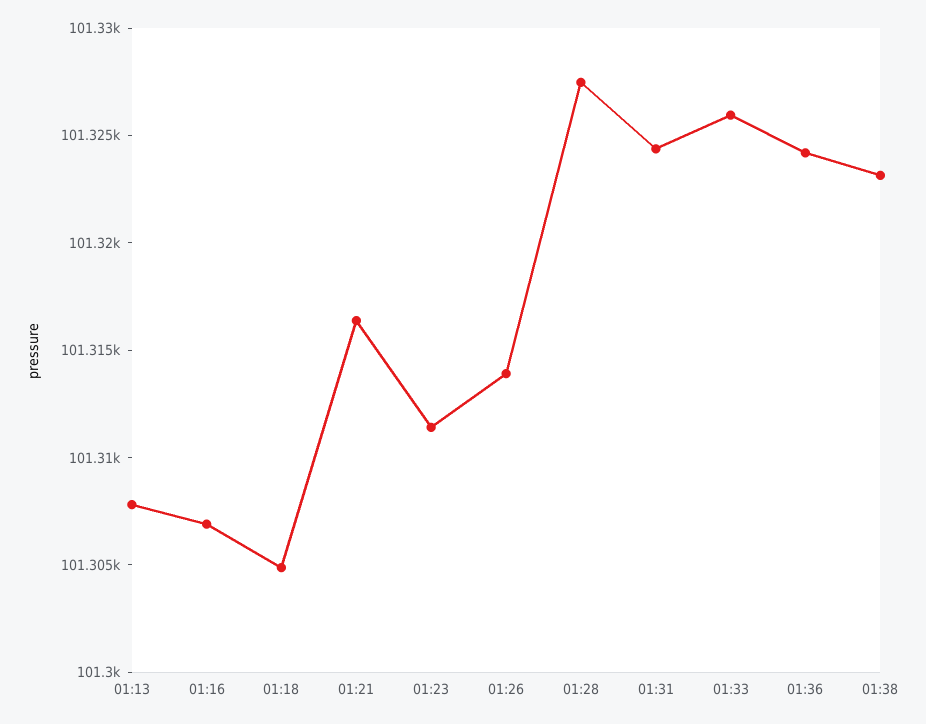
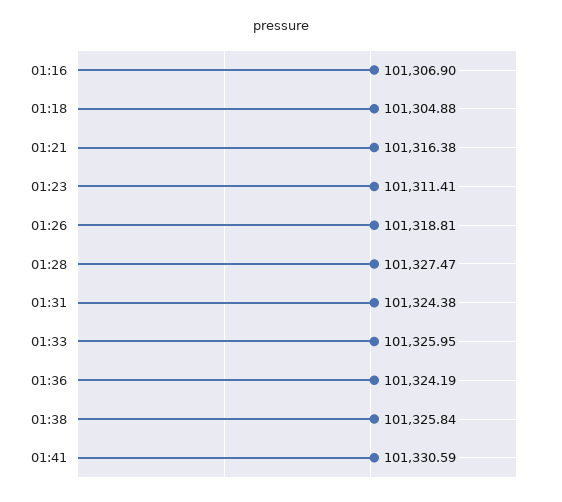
01:13: 101308 -> none
01:26: 101314 -> 101318.81
01:38: 101323 -> 101325.84
01:41: none -> 101330.59

